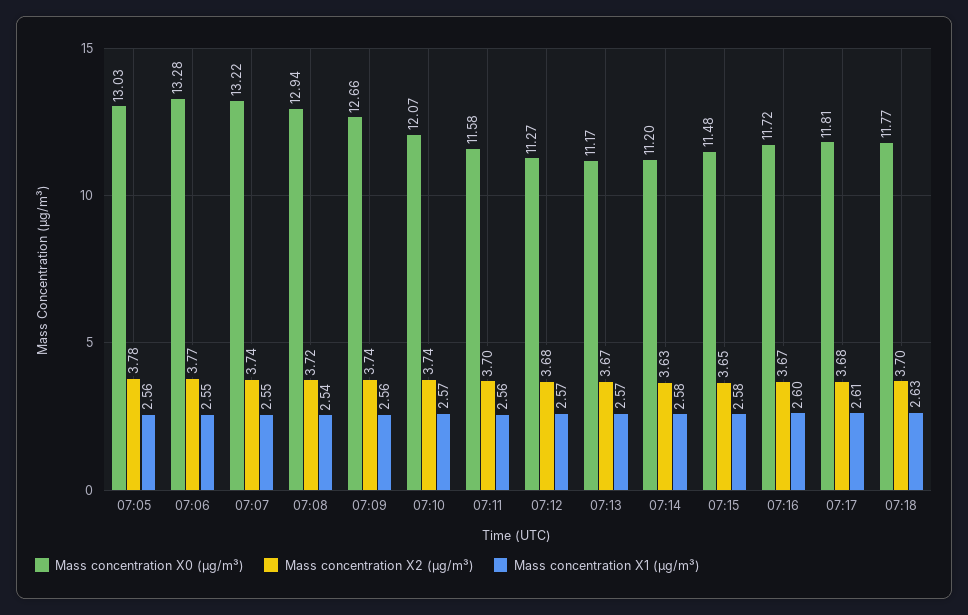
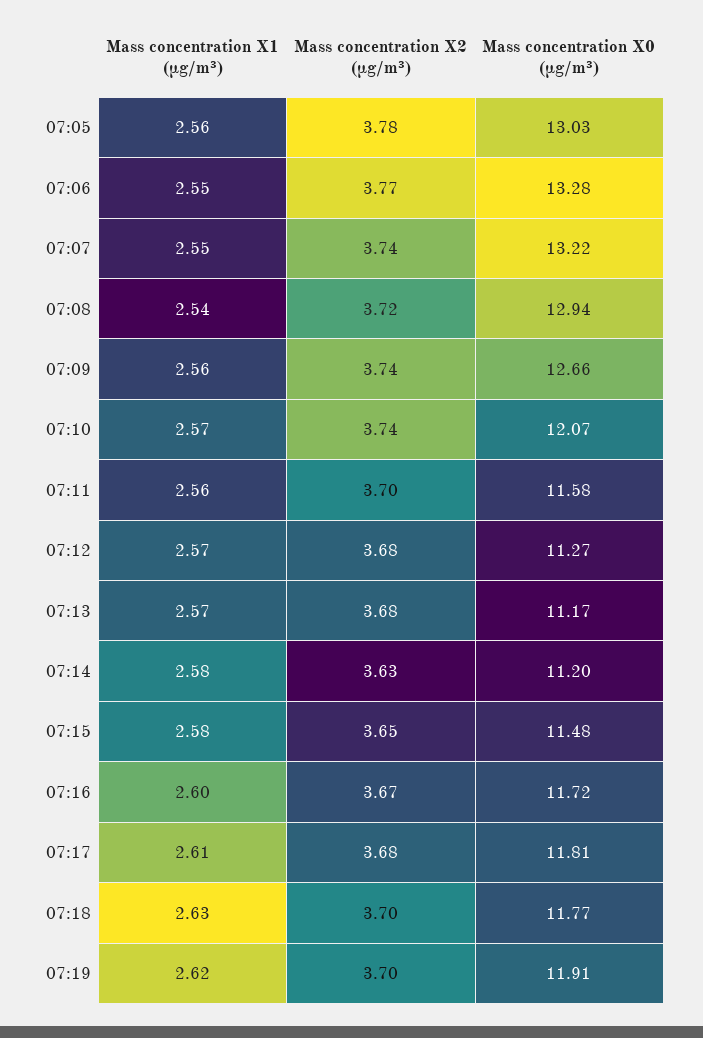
Mass concentration X2 (μg/m³), 07:13: 3.67 -> 3.68
Mass concentration X1 (μg/m³), 07:19: none -> 2.62
Mass concentration X2 (μg/m³), 07:19: none -> 3.7
Mass concentration X0 (μg/m³), 07:19: none -> 11.91

